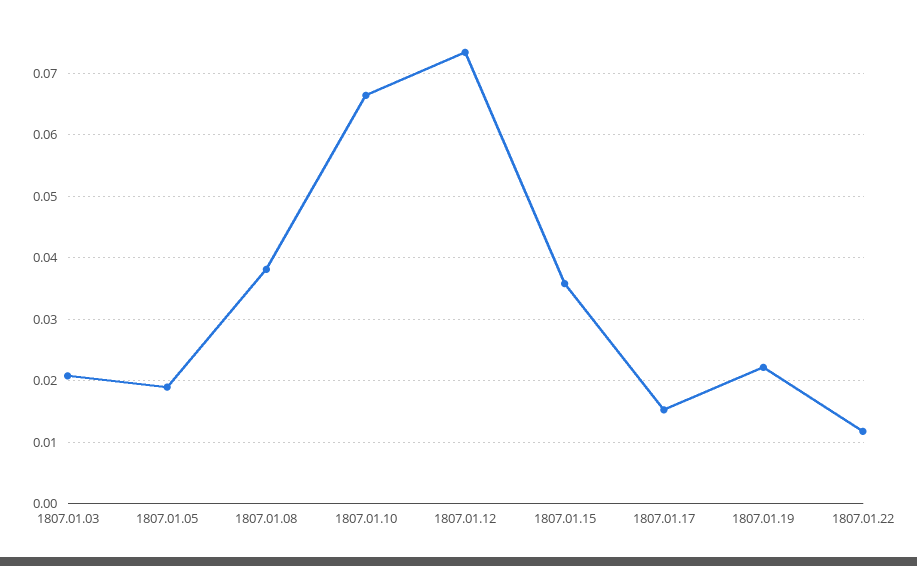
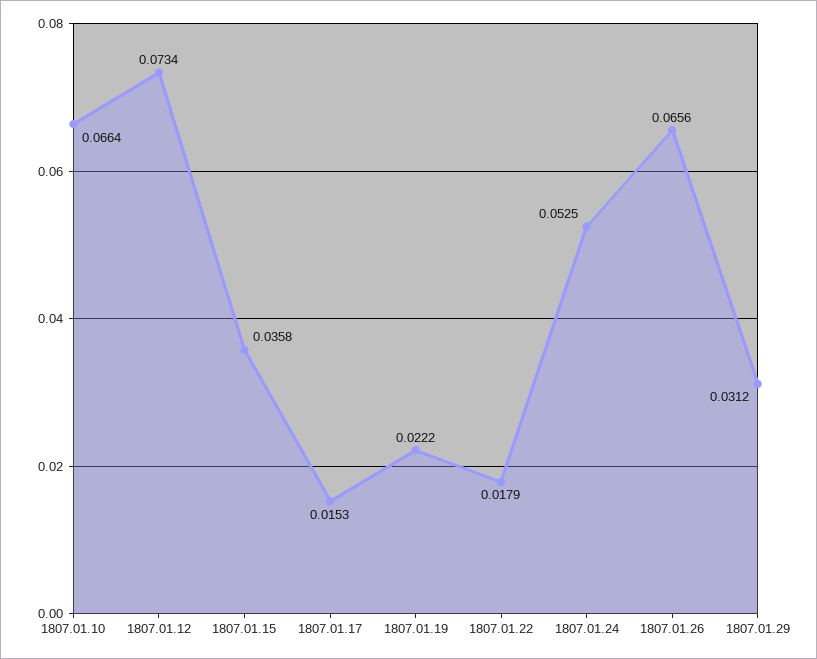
1807.01.03: 0.021 -> none
1807.01.05: 0.019 -> none
1807.01.08: 0.038 -> none
1807.01.22: 0.012 -> 0.0179
1807.01.24: none -> 0.0525
1807.01.26: none -> 0.0656
1807.01.29: none -> 0.0312

